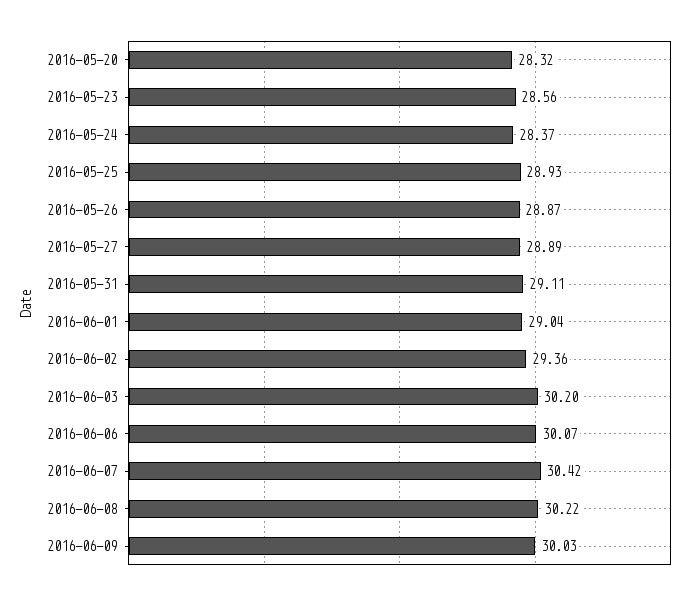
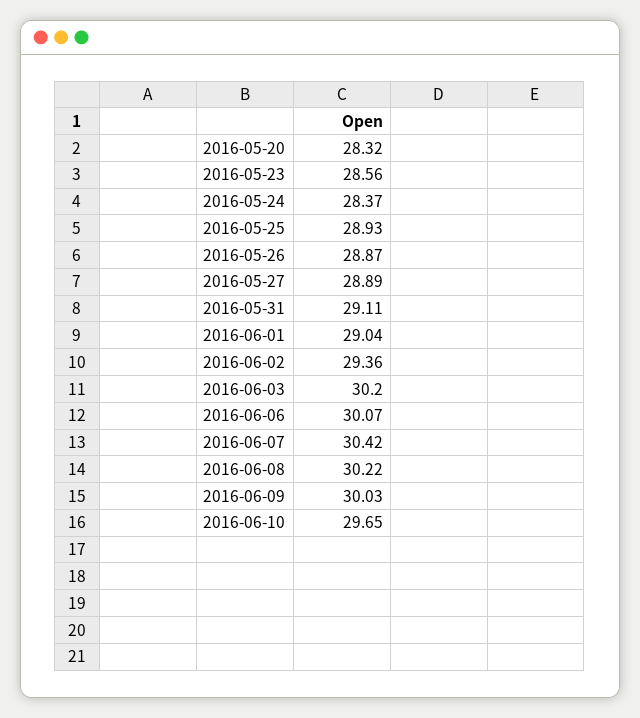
2016-06-10: none -> 29.65

